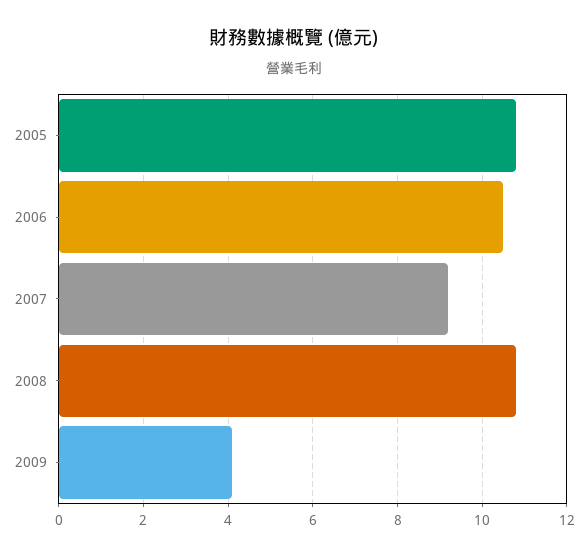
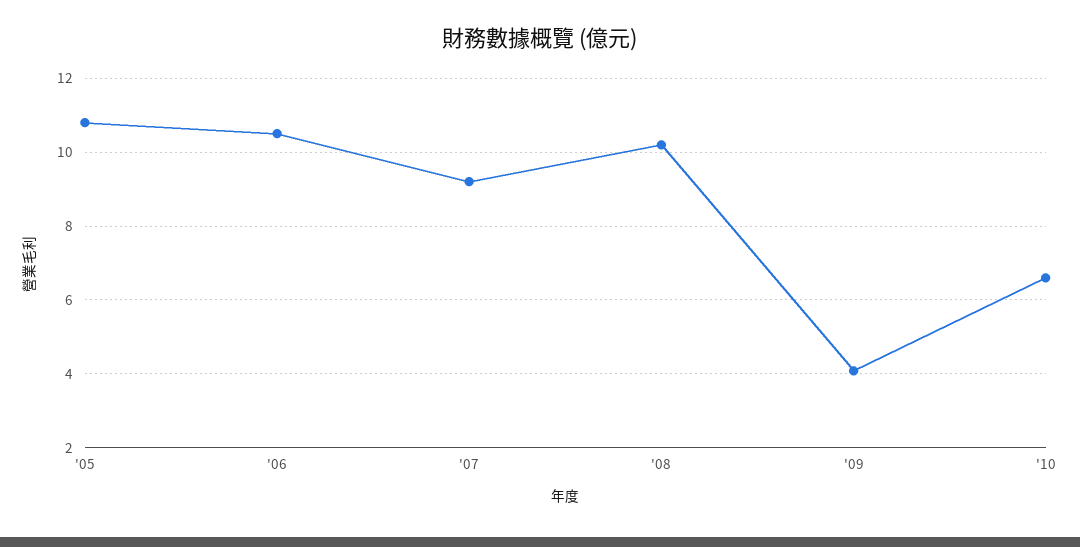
2008: 10.8 -> 10.2
'10: none -> 6.6

